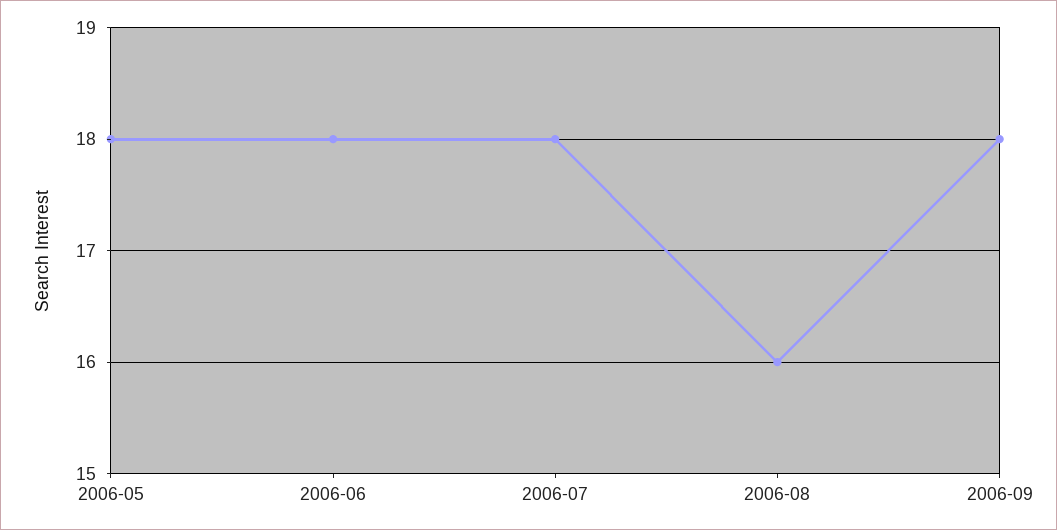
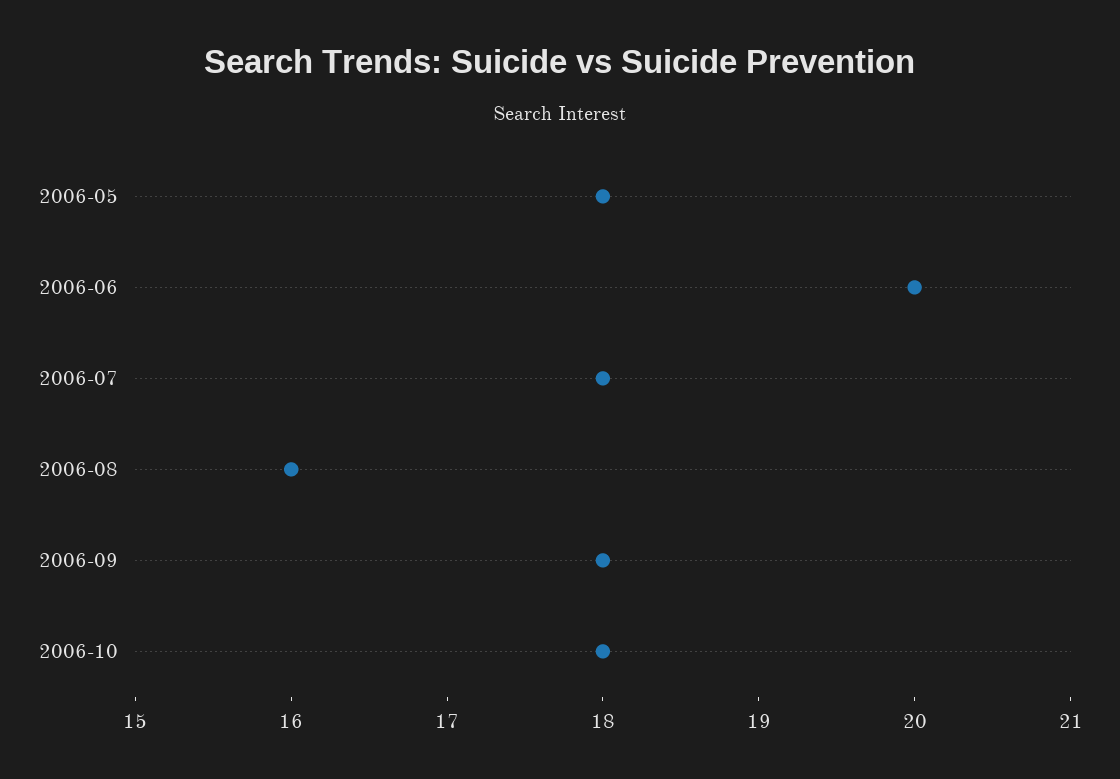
2006-06: 18 -> 20
2006-10: none -> 18

